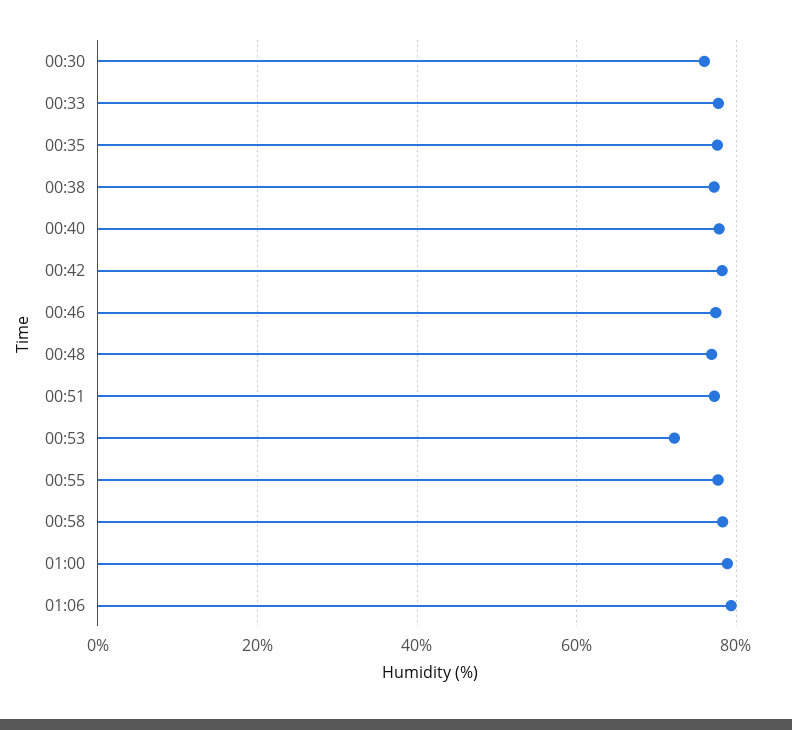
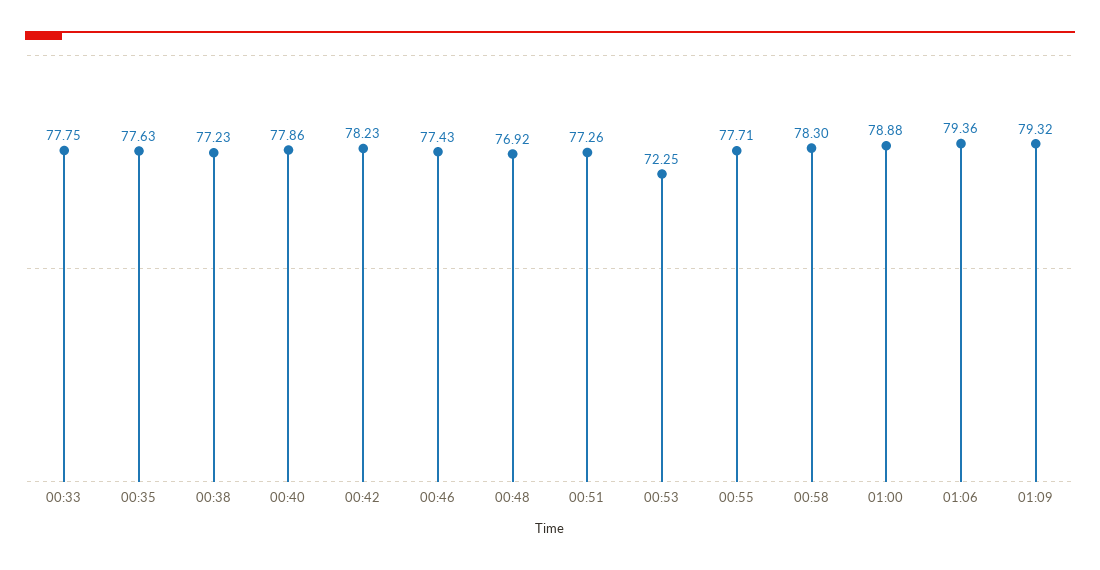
00:30: 76 -> none
01:09: none -> 79.32

